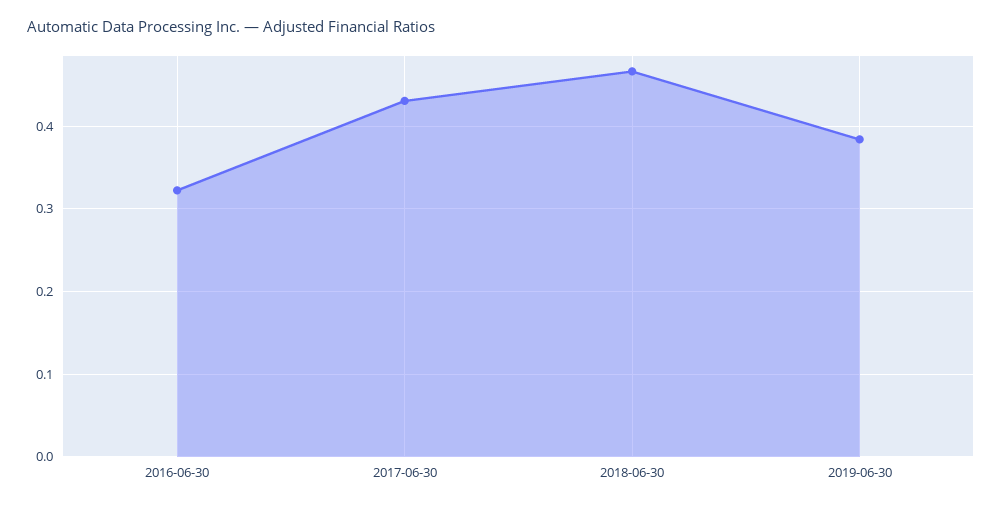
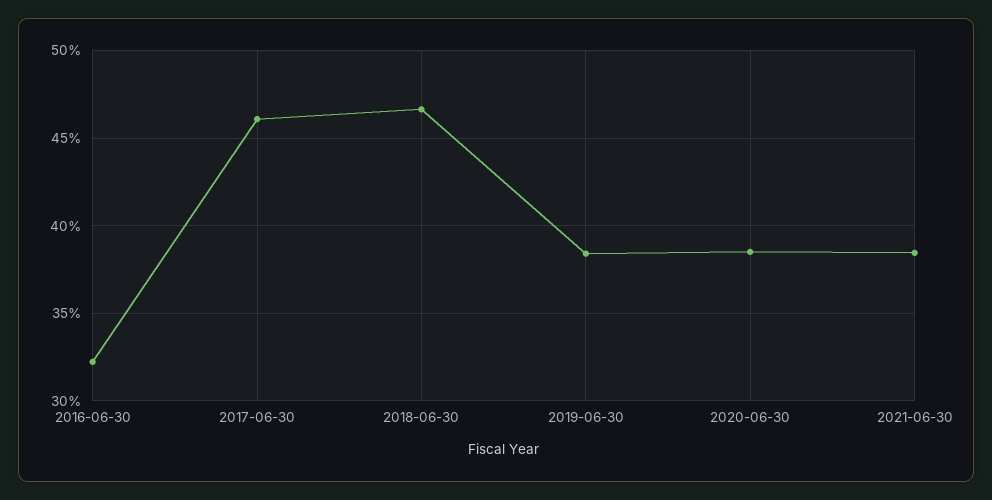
2017-06-30: 0.43 -> 0.46
2020-06-30: none -> 0.385
2021-06-30: none -> 0.385

